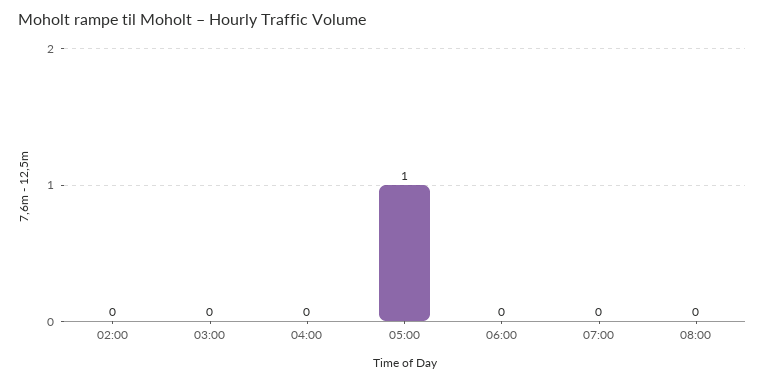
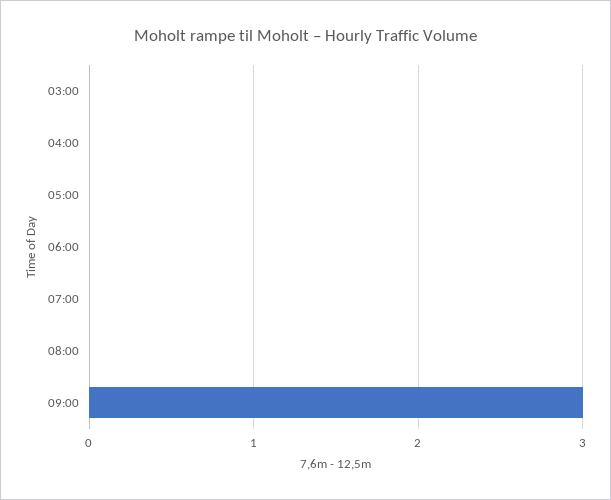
02:00: 0 -> none
05:00: 1 -> 0
09:00: none -> 3

